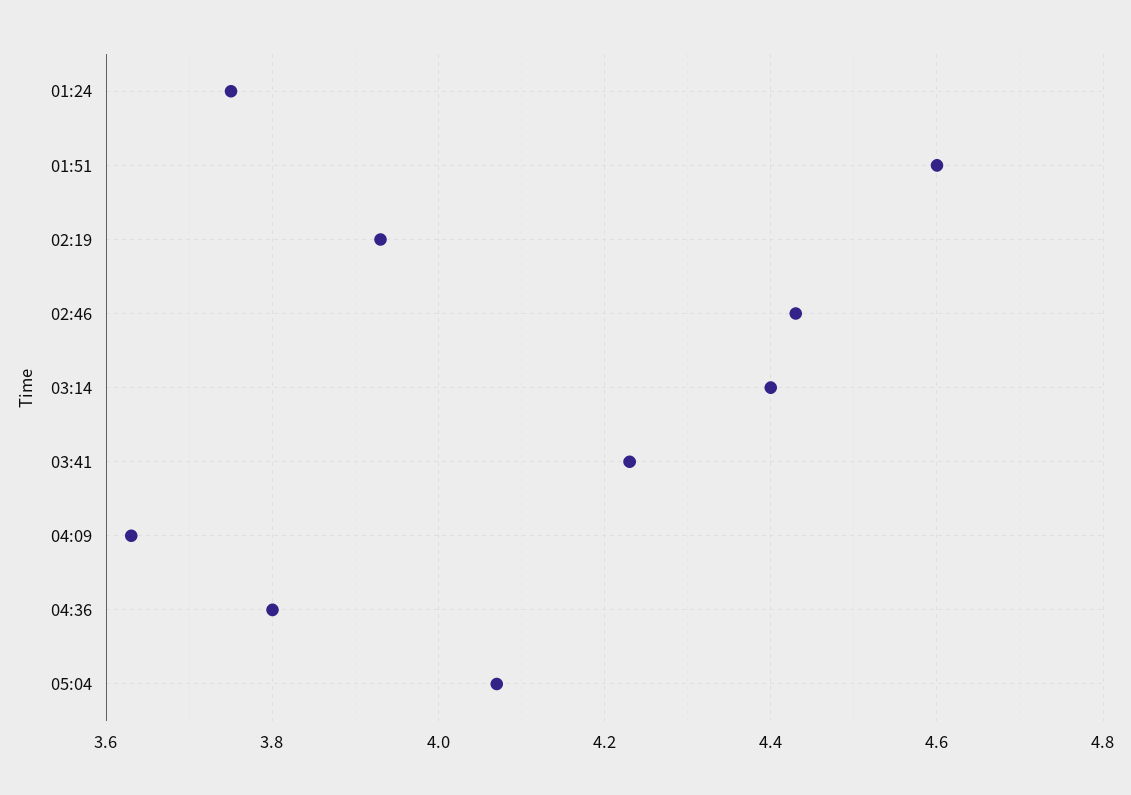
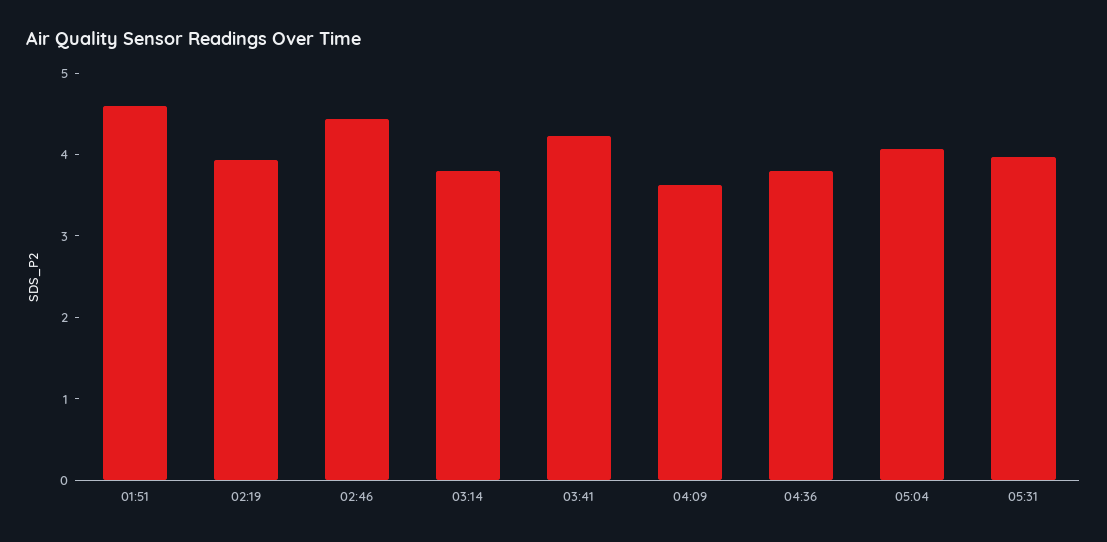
01:24: 3.75 -> none
03:14: 4.4 -> 3.8
05:31: none -> 4

